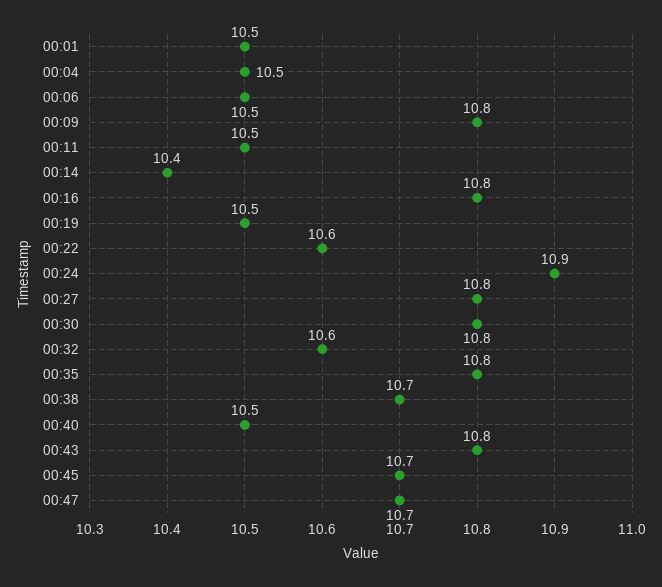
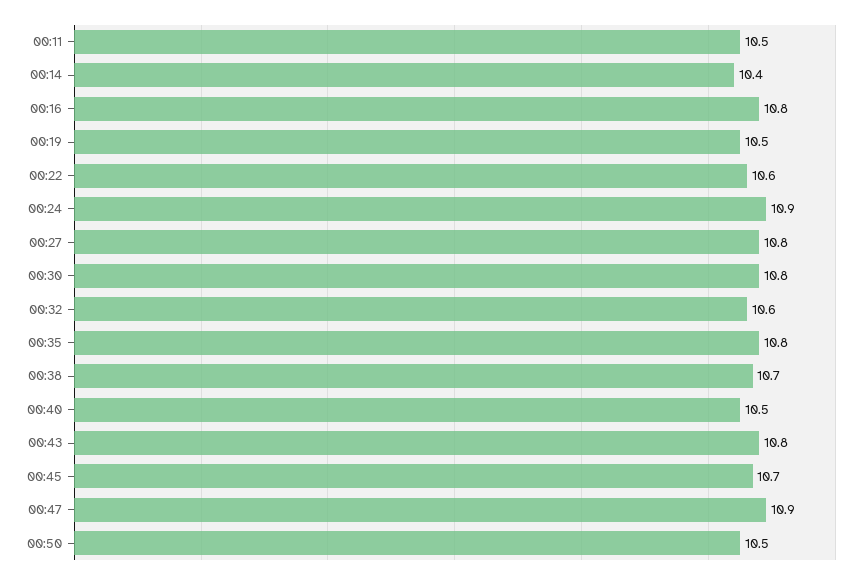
00:01: 10.5 -> none
00:04: 10.5 -> none
00:06: 10.5 -> none
00:09: 10.8 -> none
00:47: 10.7 -> 10.9
00:50: none -> 10.5

